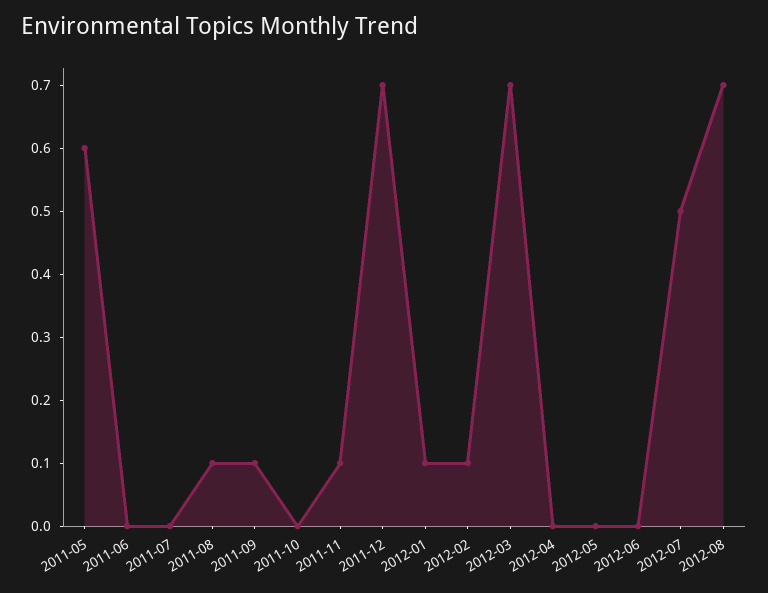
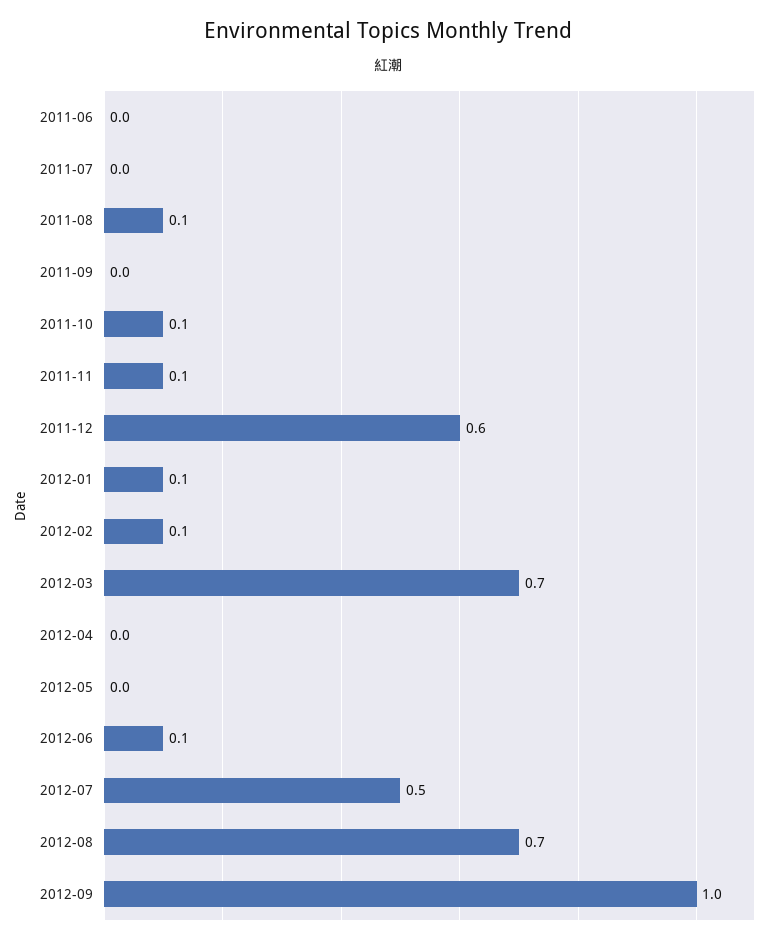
2011-05: 0.6 -> none
2011-09: 0.1 -> 0
2011-10: 0 -> 0.1
2011-12: 0.7 -> 0.6
2012-06: 0 -> 0.1
2012-09: none -> 1

